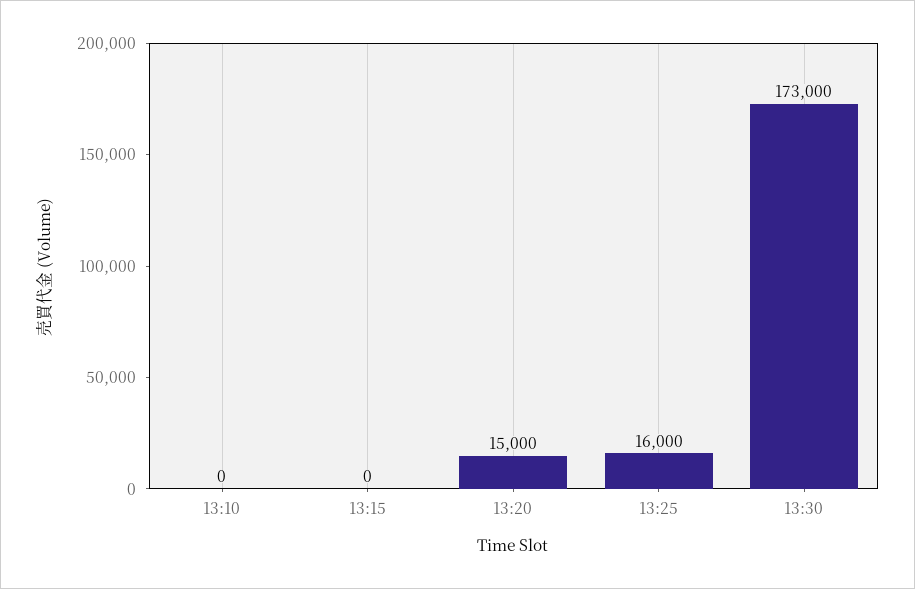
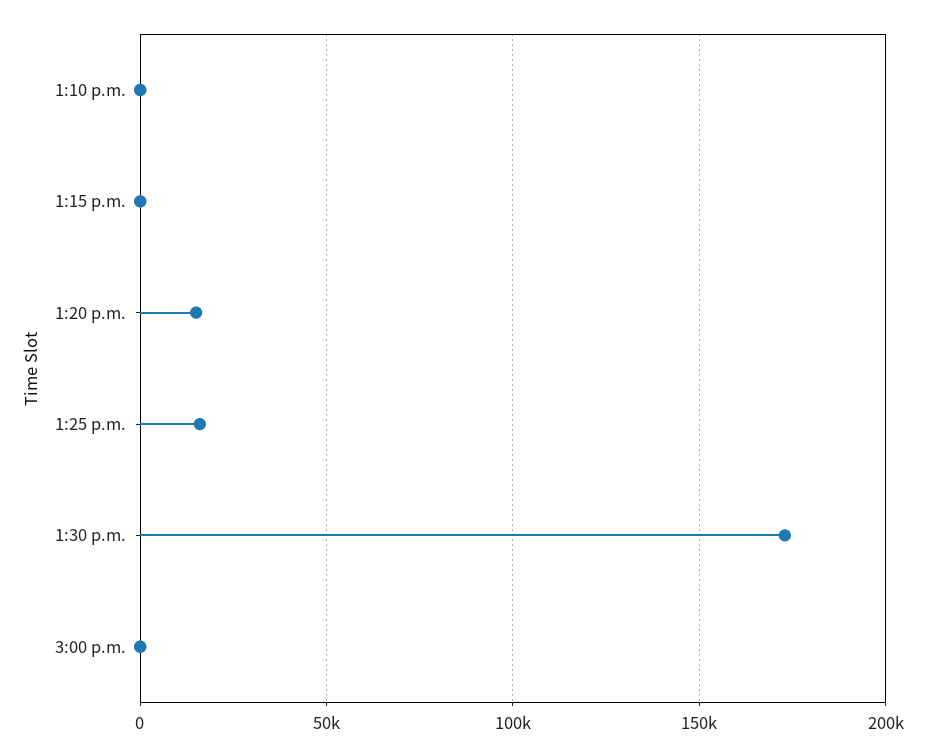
3:00 p.m.: none -> 0

